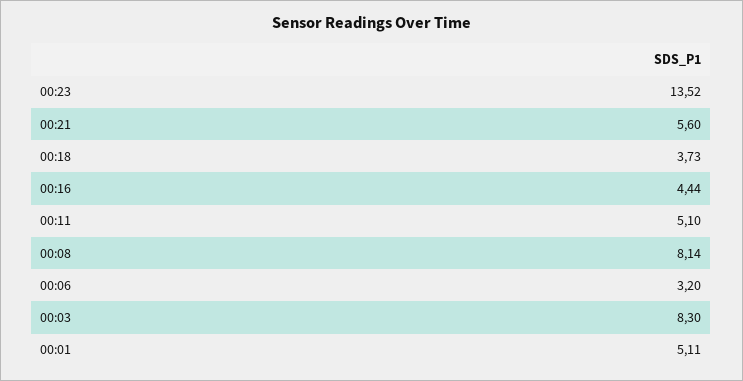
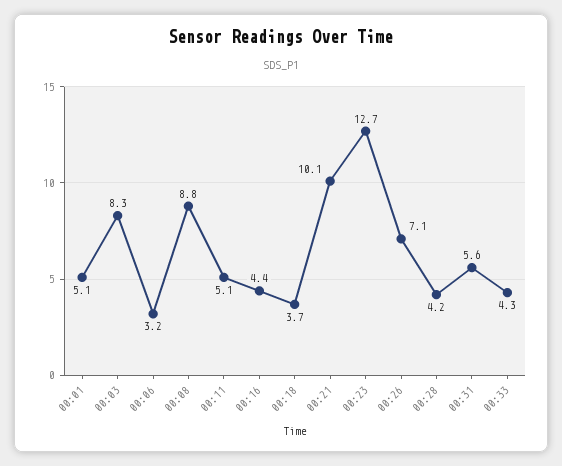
00:23: 13.52 -> 12.7
00:21: 5.6 -> 10.1
00:08: 8.14 -> 8.8
00:26: none -> 7.1
00:28: none -> 4.2
00:31: none -> 5.6
00:33: none -> 4.3

